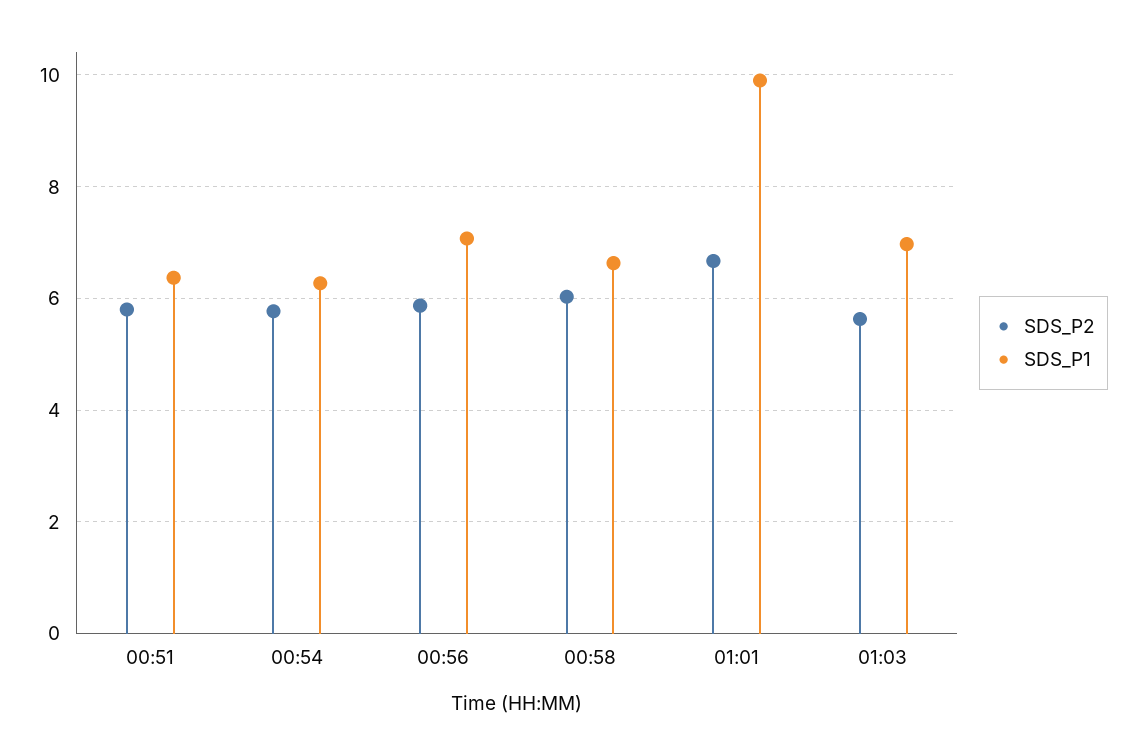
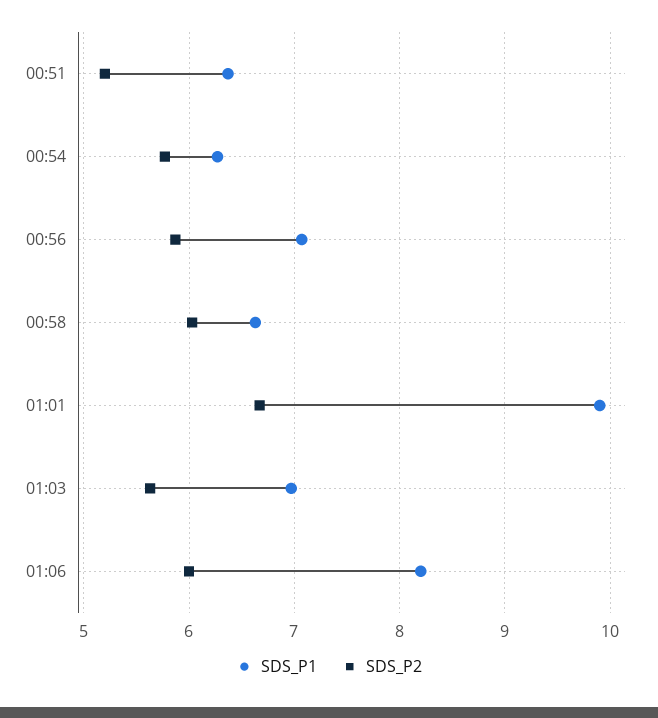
SDS_P2, 00:51: 5.8 -> 5.2
SDS_P1, 01:06: none -> 8.2
SDS_P2, 01:06: none -> 6

